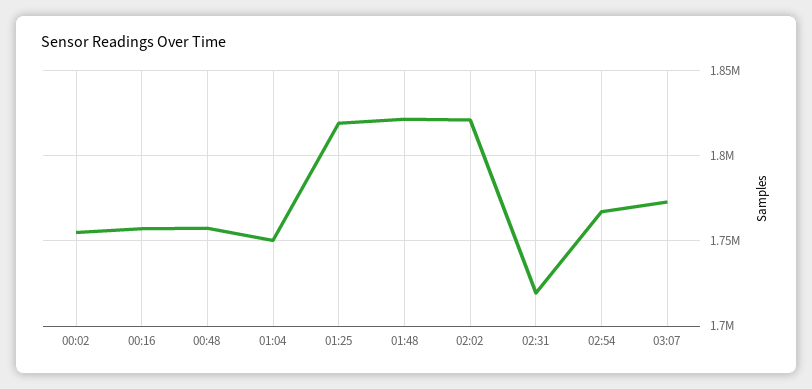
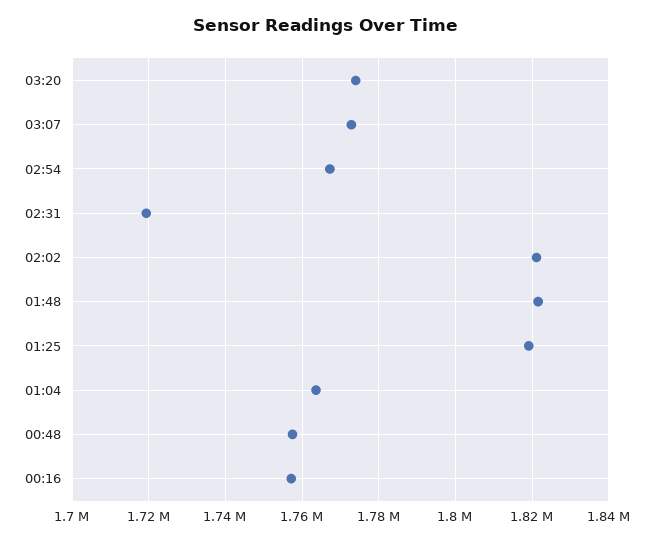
00:02: 1755000 -> none
01:04: 1750000 -> 1764000
03:20: none -> 1774000

